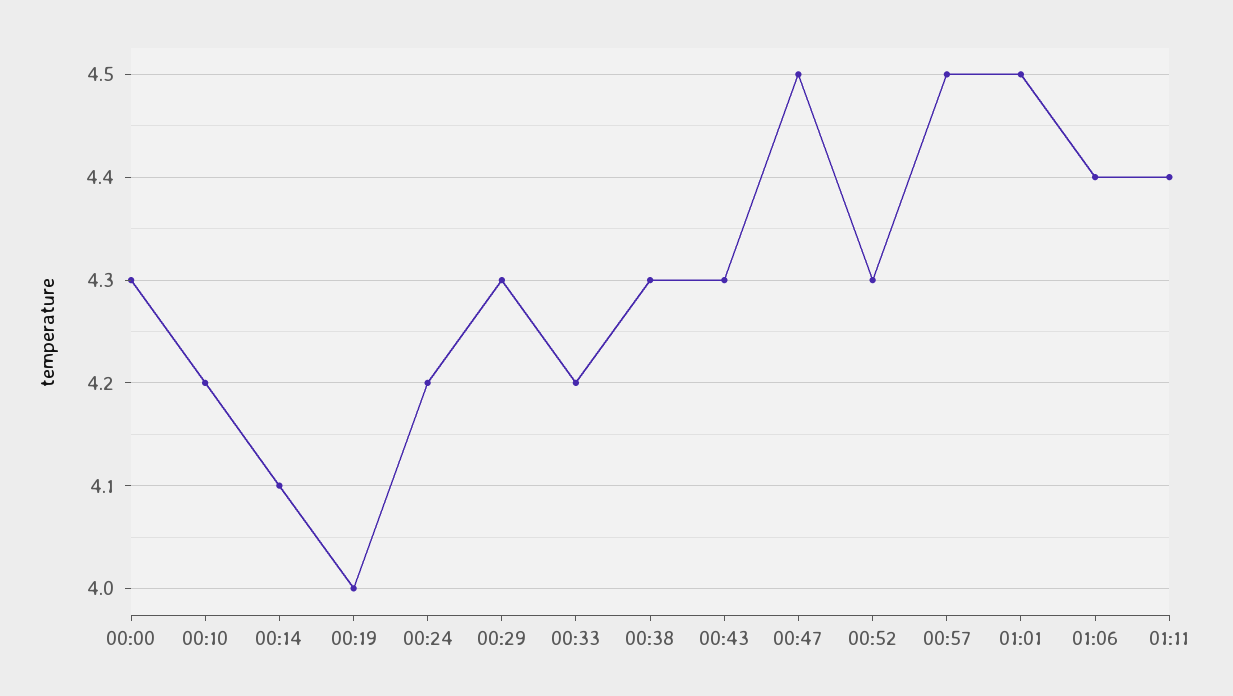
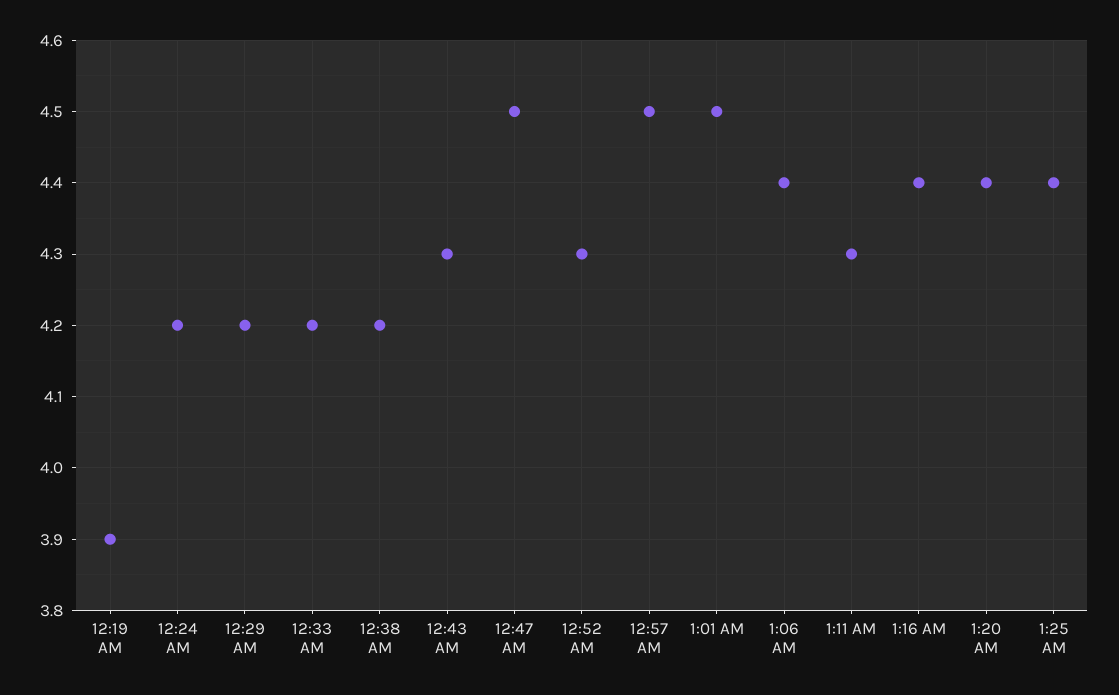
00:00: 4.3 -> none
00:10: 4.2 -> none
00:14: 4.1 -> none
00:19: 4 -> 3.9
00:29: 4.3 -> 4.2
00:38: 4.3 -> 4.2
01:11: 4.4 -> 4.3
1:16 AM: none -> 4.4
1:20 AM: none -> 4.4
1:25 AM: none -> 4.4

